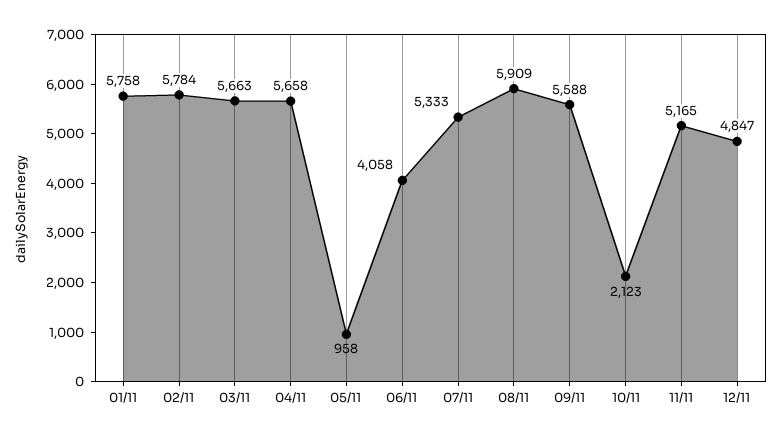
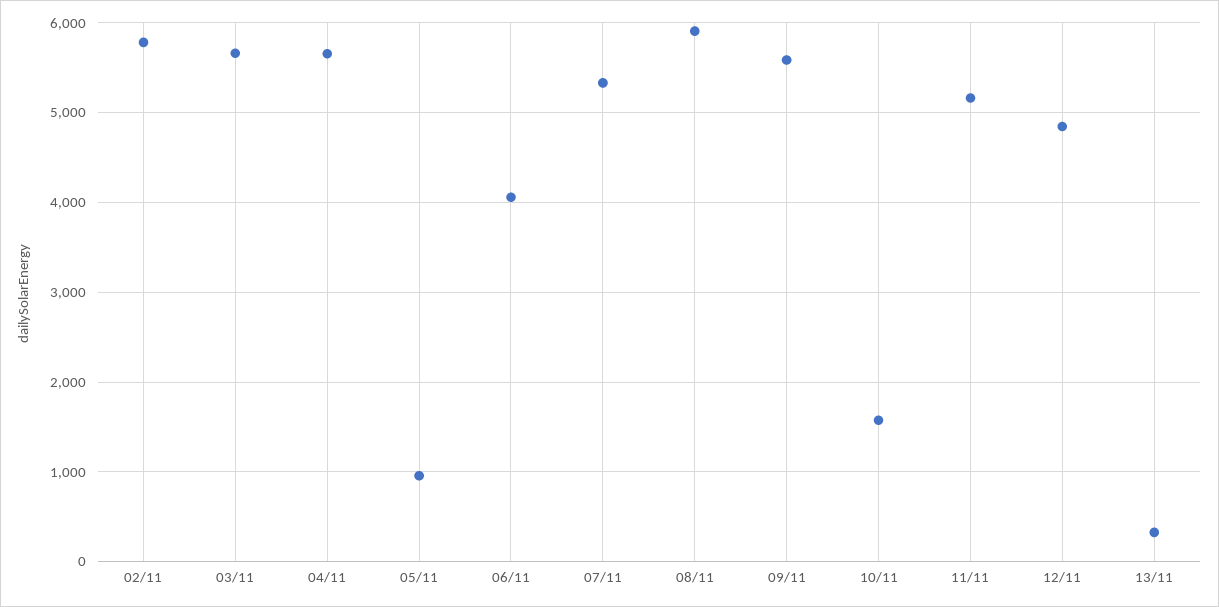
01/11: 5758 -> none
10/11: 2123 -> 1600
13/11: none -> 300

